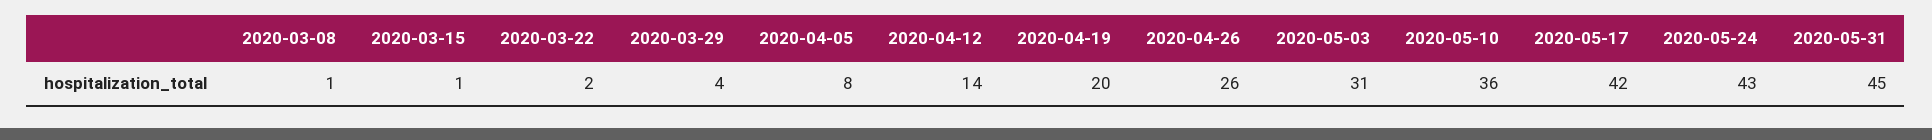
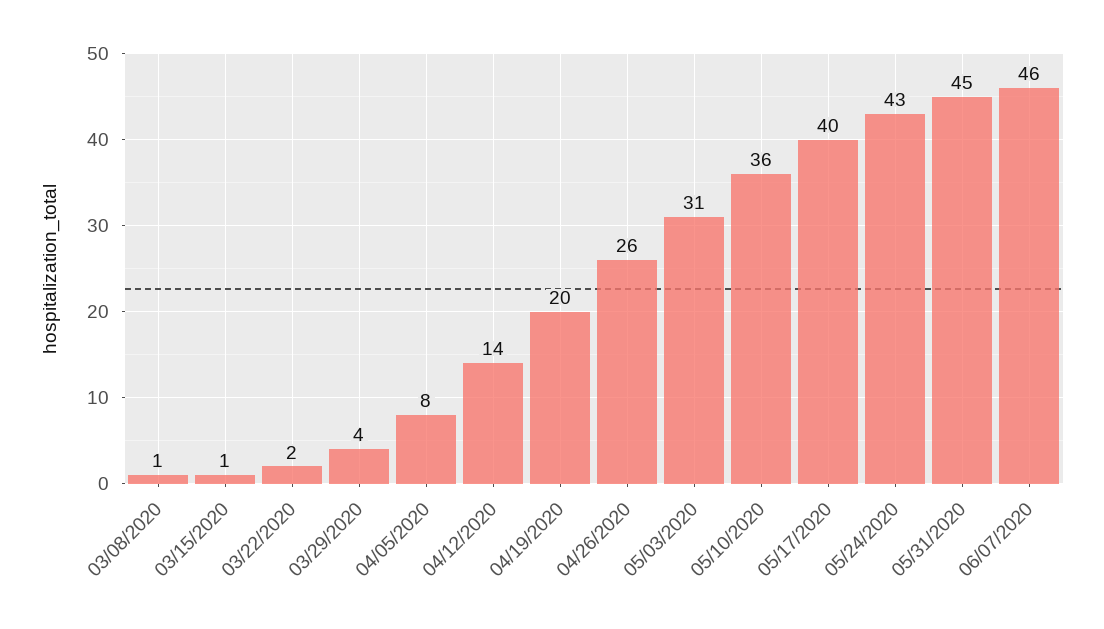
2020-05-17: 42 -> 40
06/07/2020: none -> 46

